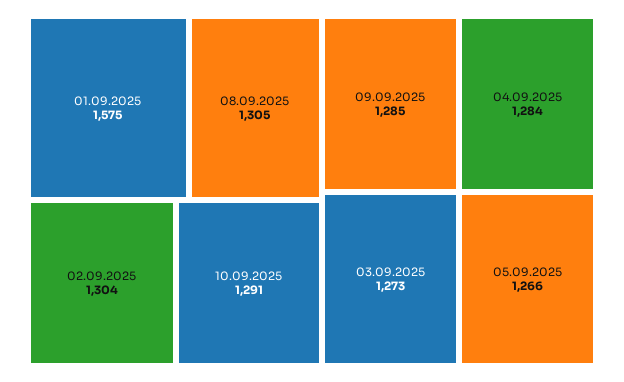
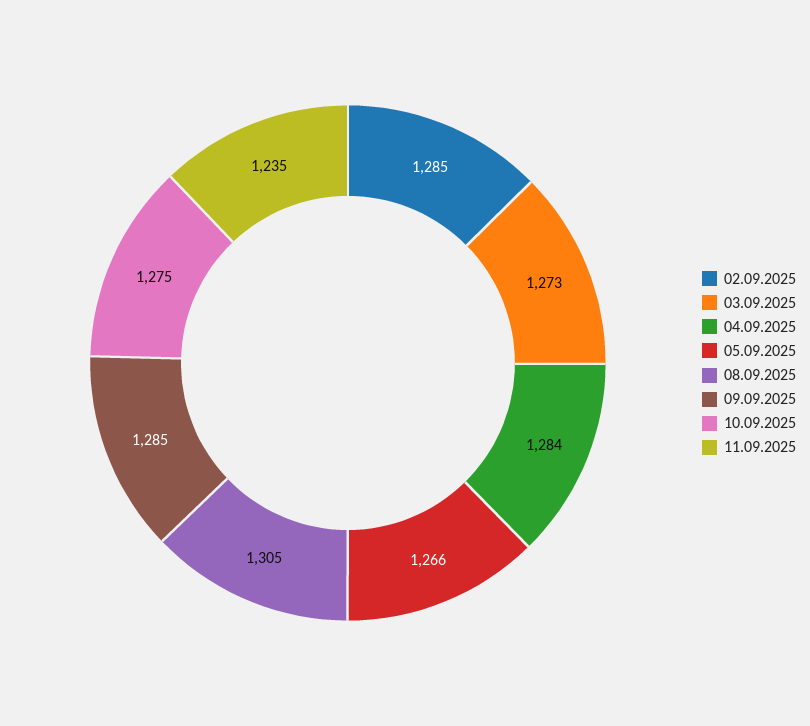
01.09.2025: 1575 -> none
02.09.2025: 1304 -> 1285
10.09.2025: 1291 -> 1275
11.09.2025: none -> 1235

